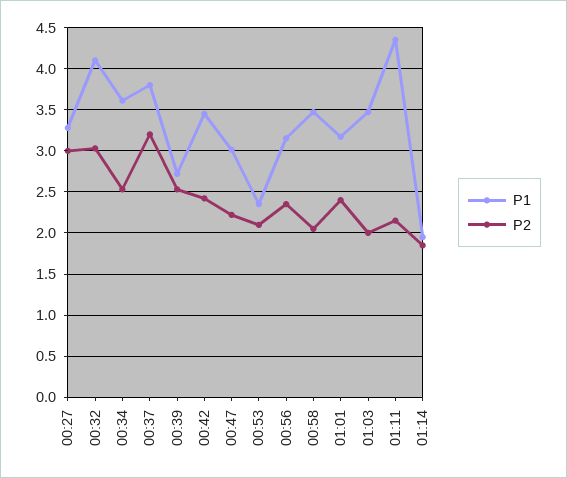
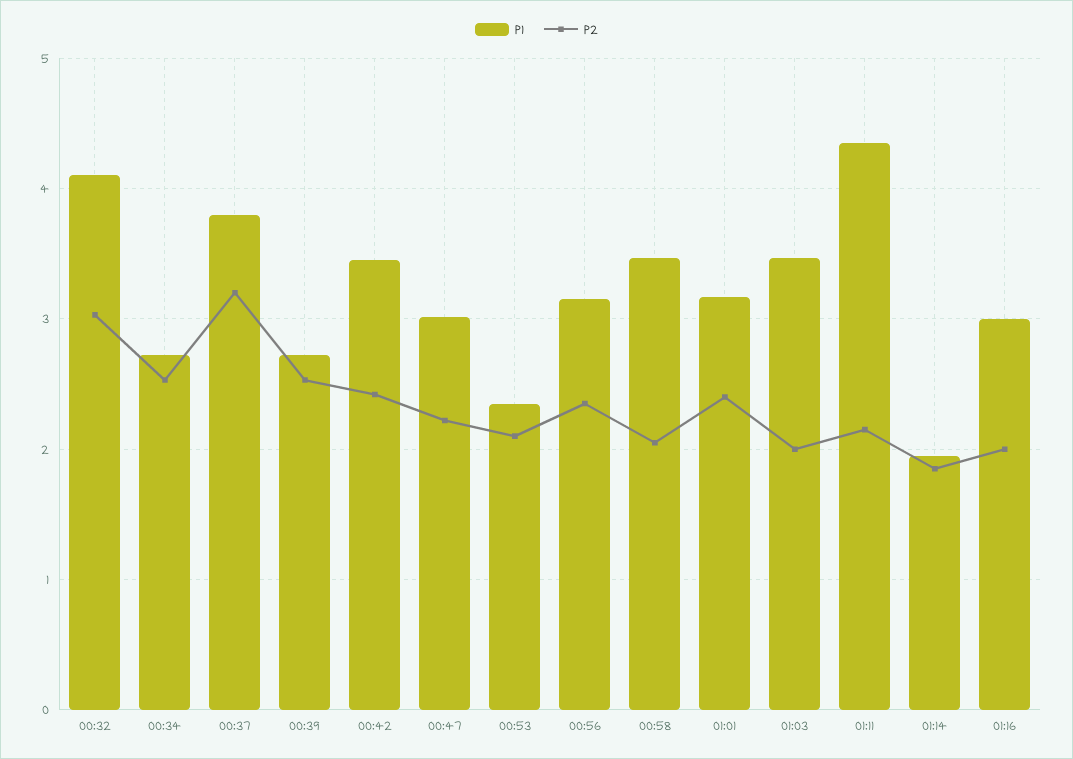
P1, 00:27: 3.3 -> none
P2, 00:27: 3 -> none
P1, 00:34: 3.6 -> 2.7
P1, 01:16: none -> 3
P2, 01:16: none -> 2

